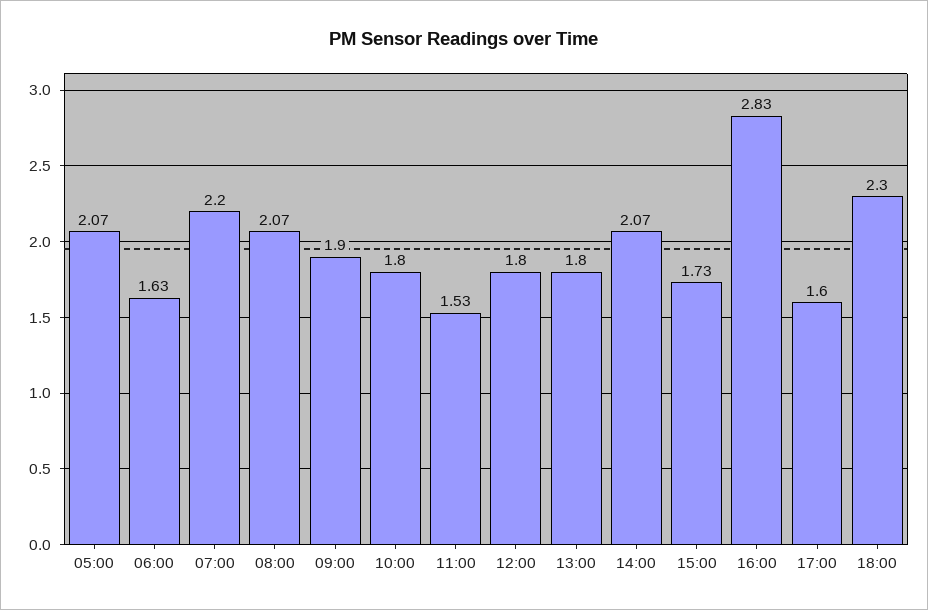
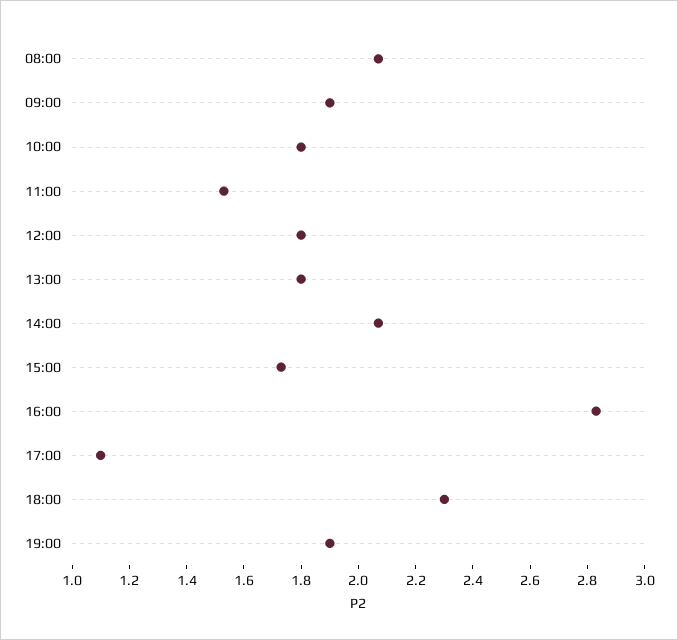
05:00: 2.07 -> none
06:00: 1.63 -> none
07:00: 2.2 -> none
17:00: 1.6 -> 1.1
19:00: none -> 1.9

